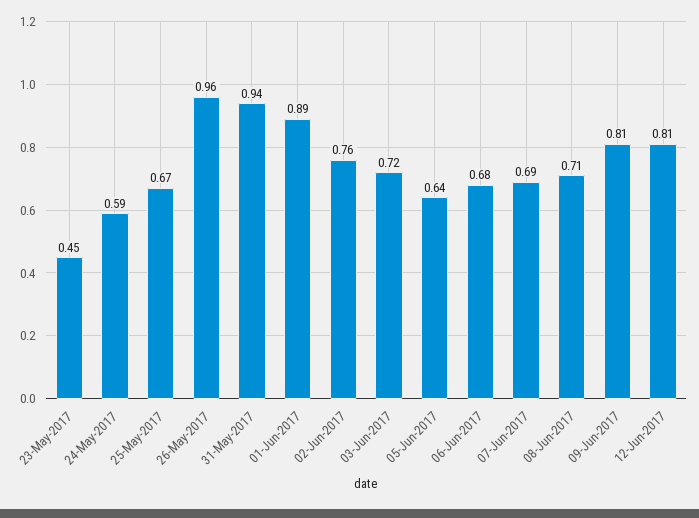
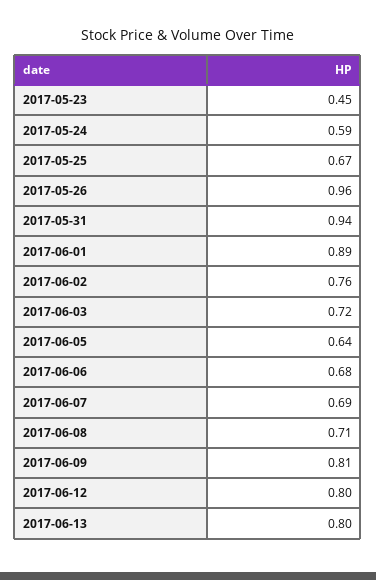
12-Jun-2017: 0.81 -> 0.8
2017-06-13: none -> 0.8

